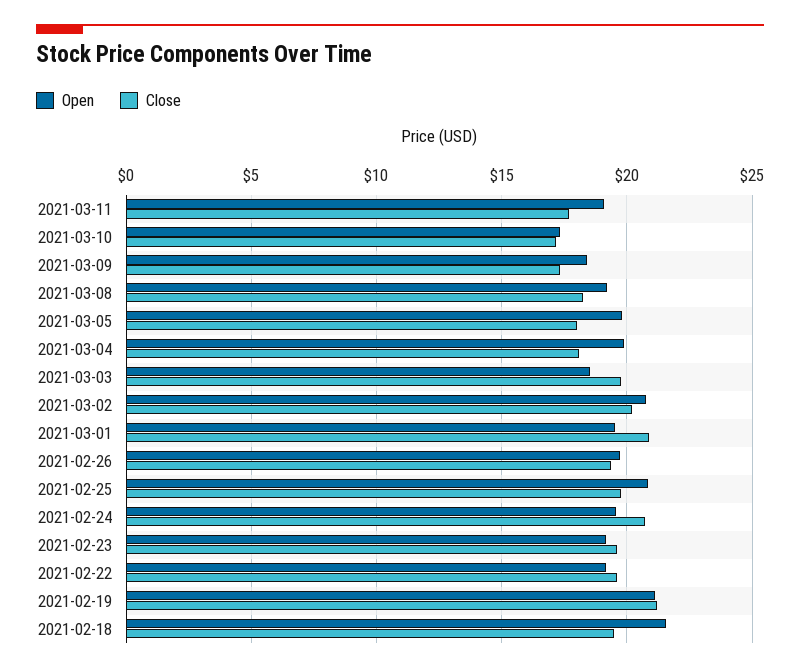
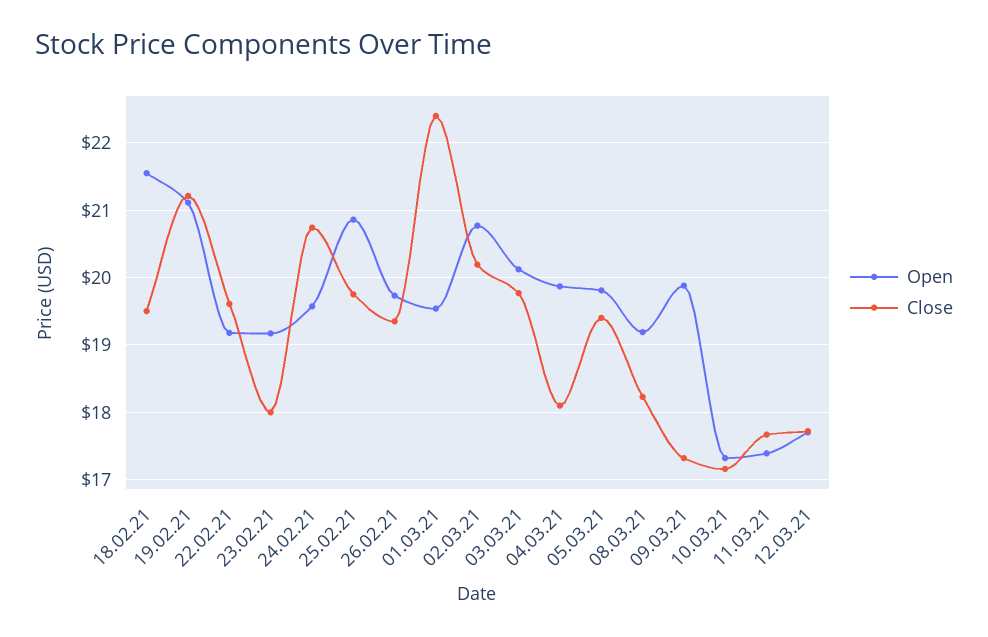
Open, 2021-03-11: 19 -> 17.4
Open, 2021-03-09: 18.5 -> 19.9
Close, 2021-03-05: 18 -> 19.4
Open, 2021-03-03: 18.5 -> 20.1
Close, 2021-03-01: 21 -> 22.4
Close, 2021-02-23: 19.5 -> 18
Open, 12.03.21: none -> 17.7
Close, 12.03.21: none -> 17.7

